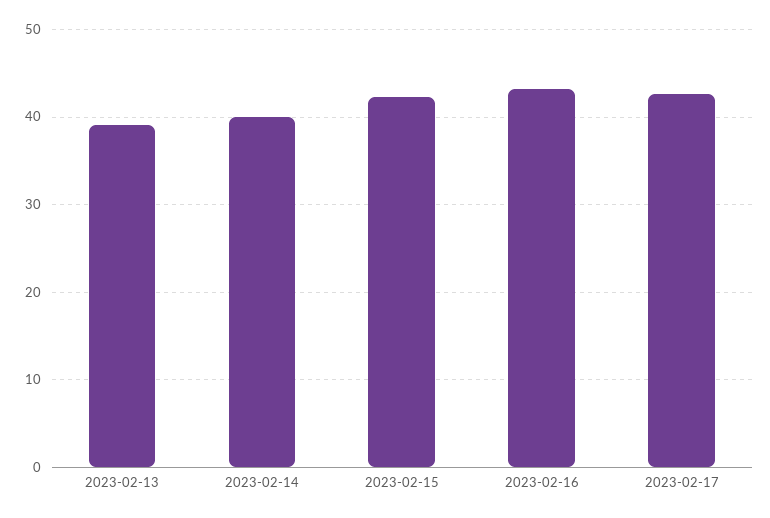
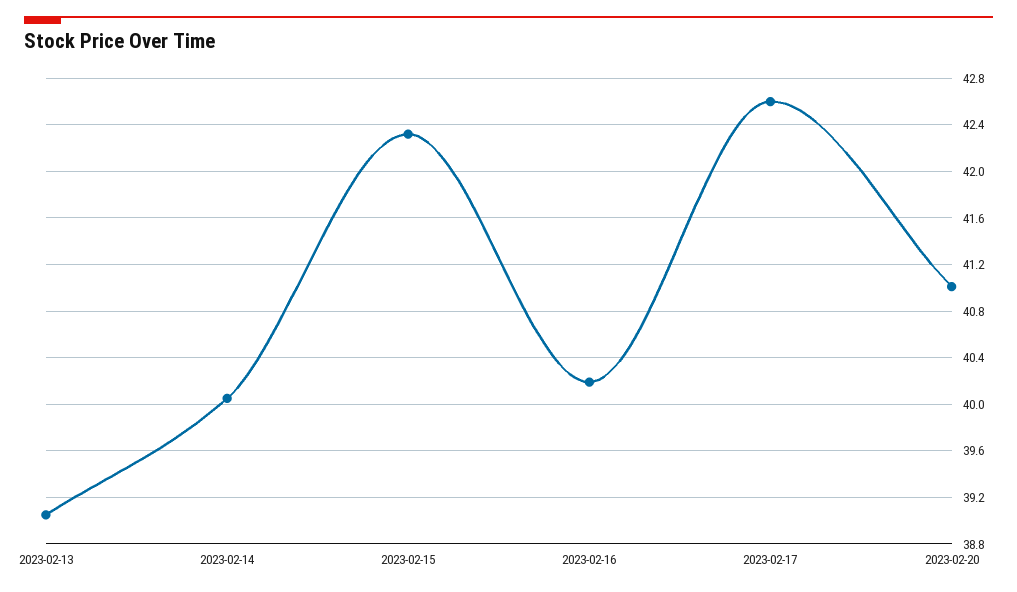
2023-02-16: 43 -> 40.2
2023-02-20: none -> 41

